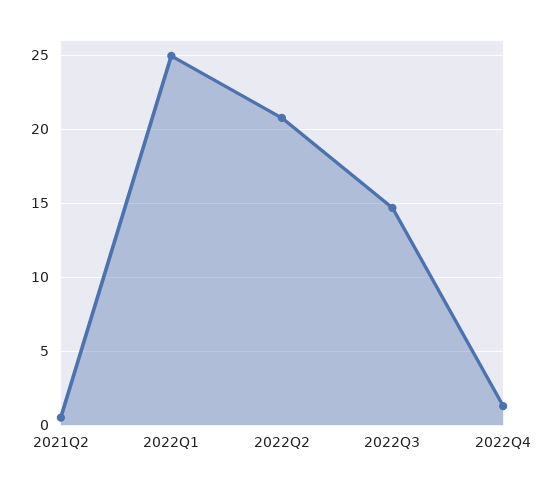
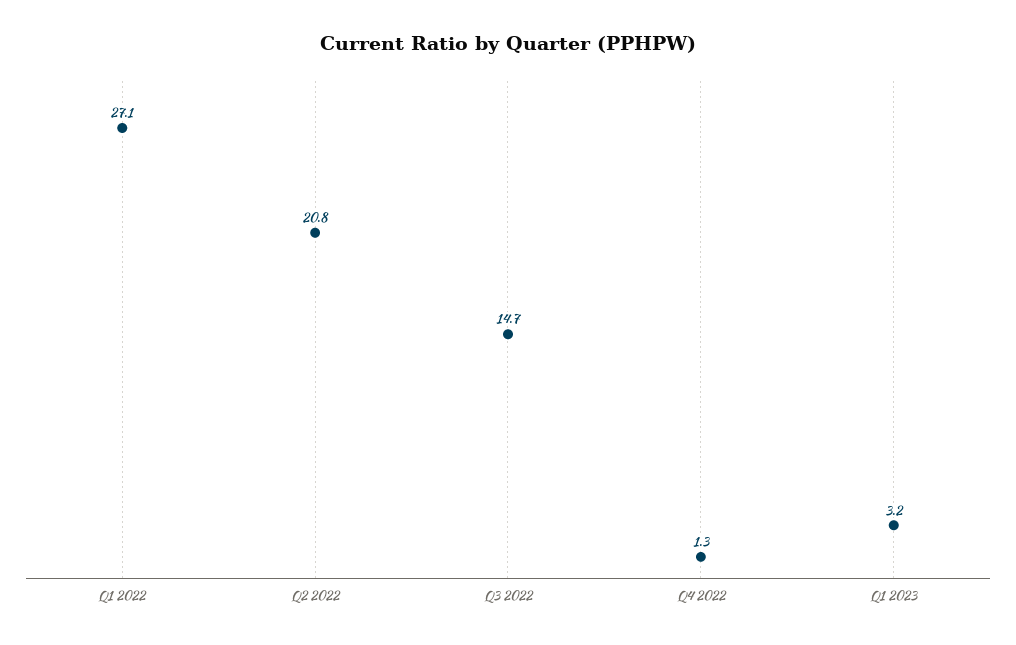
2021Q2: 0.5 -> none
2022Q1: 25 -> 27.1
Q1 2023: none -> 3.2

